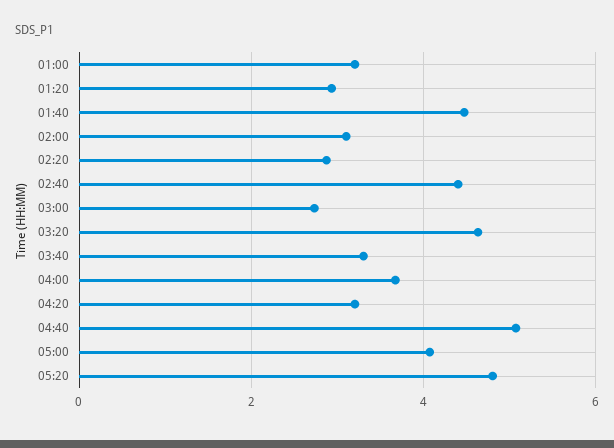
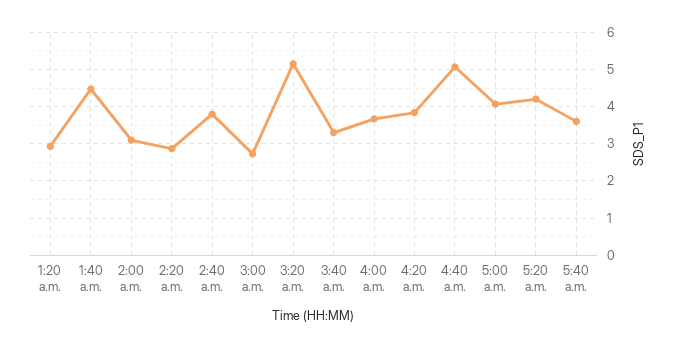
01:00: 3.2 -> none
02:40: 4.4 -> 3.8
03:20: 4.6 -> 5.2
04:20: 3.2 -> 3.8
05:20: 4.8 -> 4.2
5:40 a.m.: none -> 3.6

